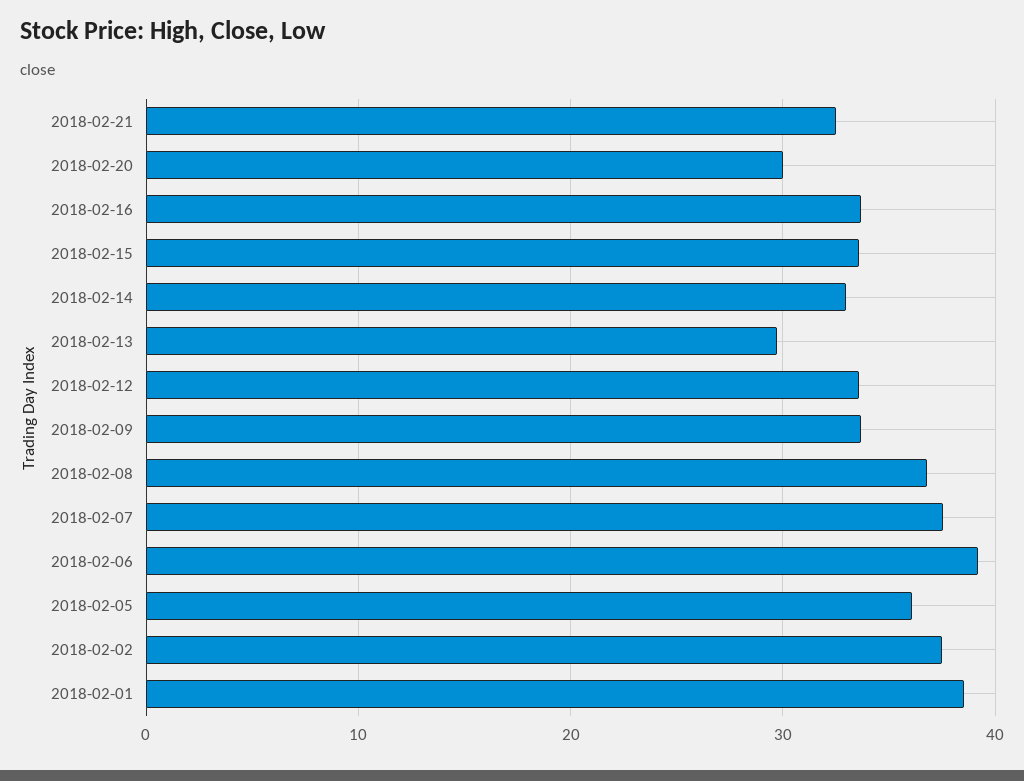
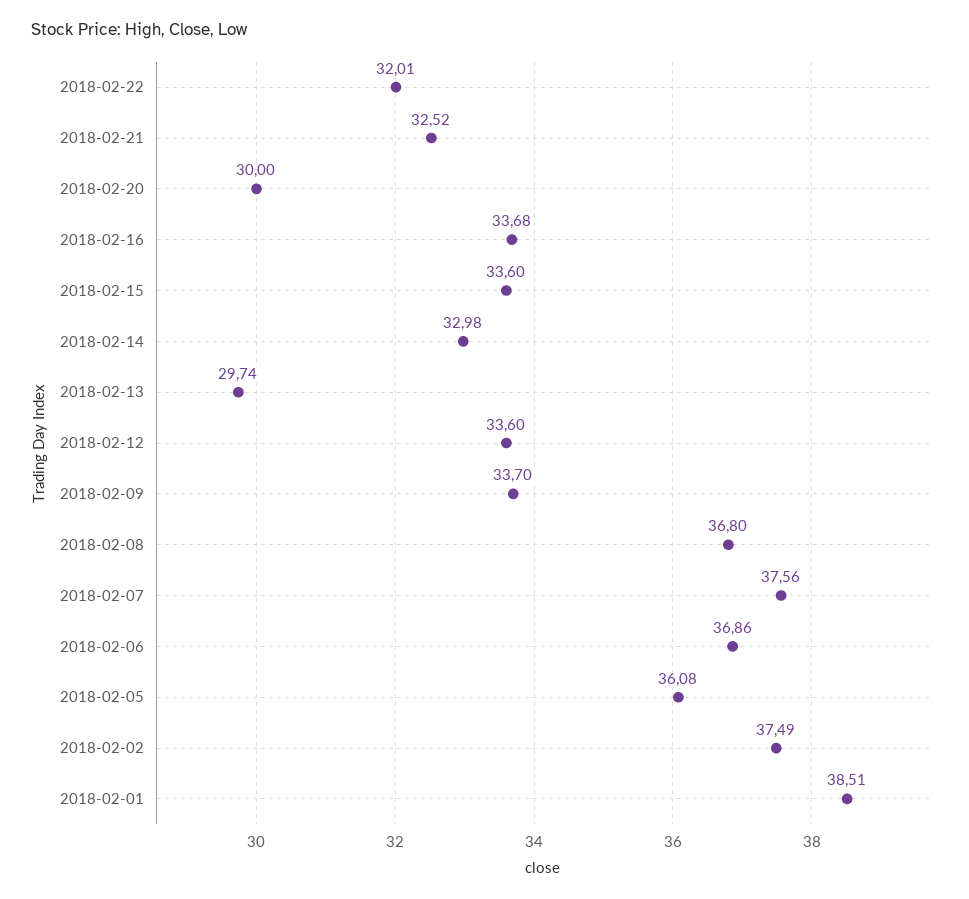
2018-02-06: 39 -> 36.86
2018-02-22: none -> 32.01

